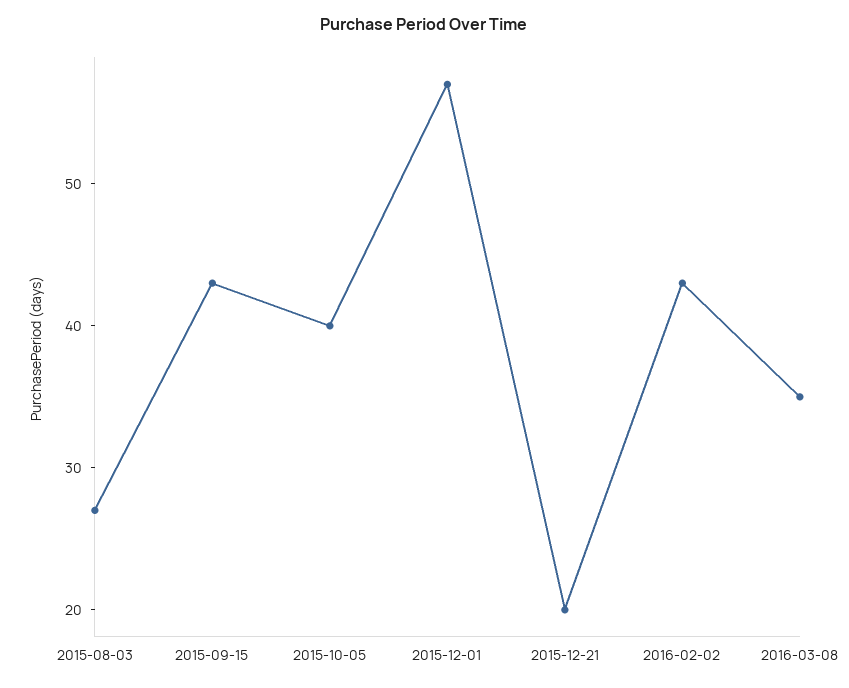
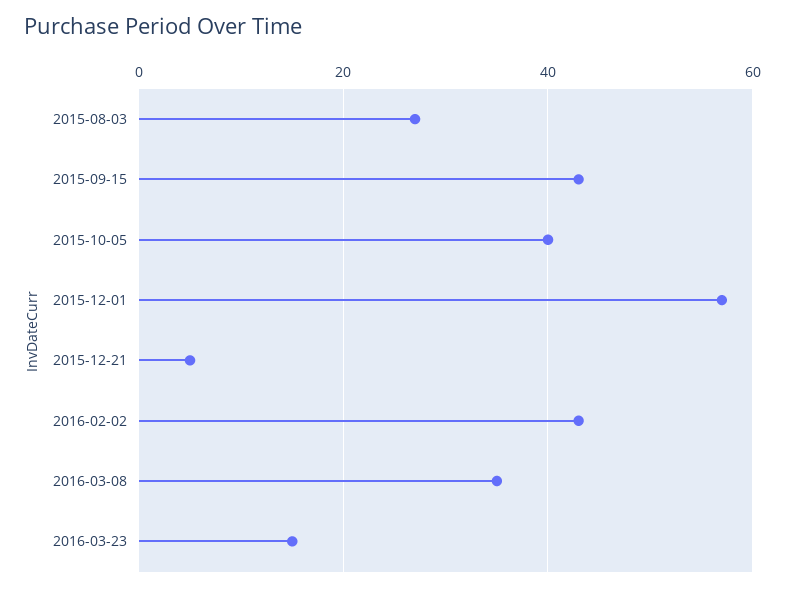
2015-12-21: 20 -> 5
2016-03-23: none -> 15

